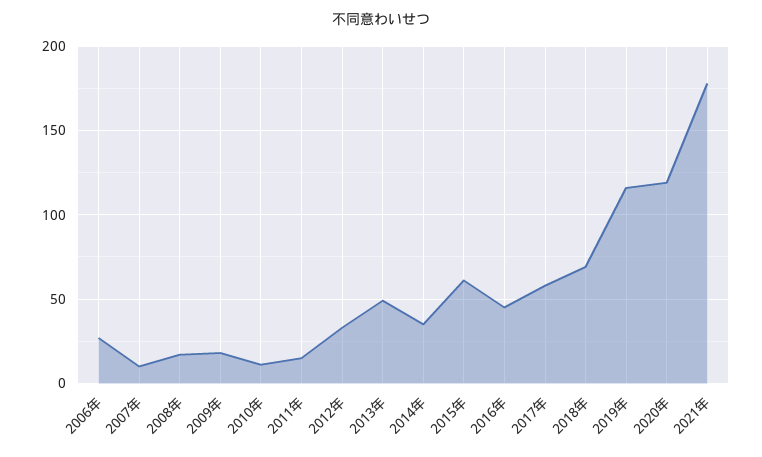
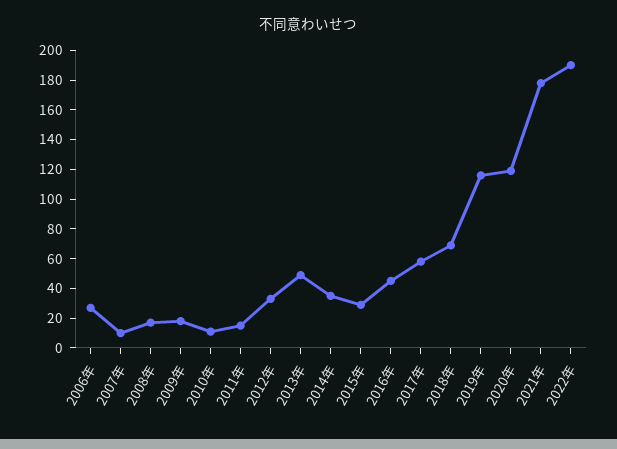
2015年: 60 -> 30
2022年: none -> 190

